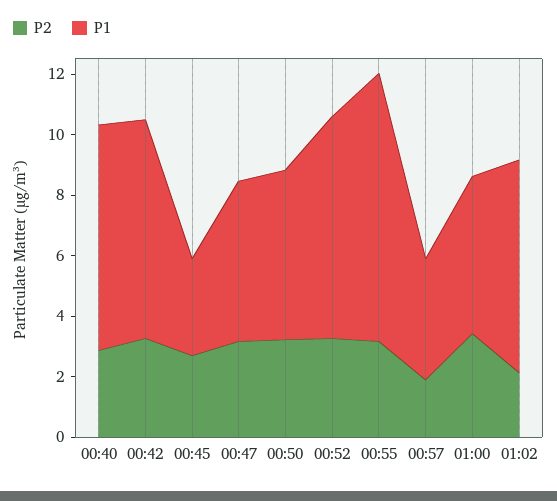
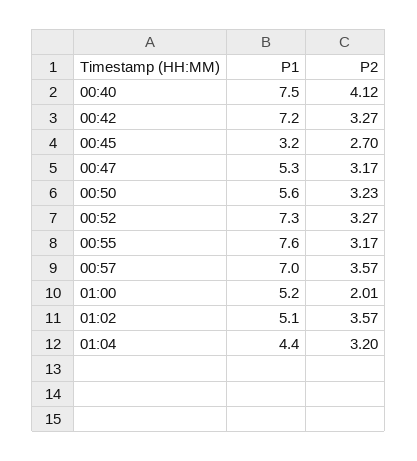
P2, 00:40: 3 -> 4.12
P1, 00:55: 9 -> 7.6
P2, 00:57: 2 -> 3.57
P1, 00:57: 4 -> 7
P2, 01:00: 3.5 -> 2.01
P2, 01:02: 2 -> 3.57
P1, 01:02: 7 -> 5.1
P1, 01:04: none -> 4.4
P2, 01:04: none -> 3.2

